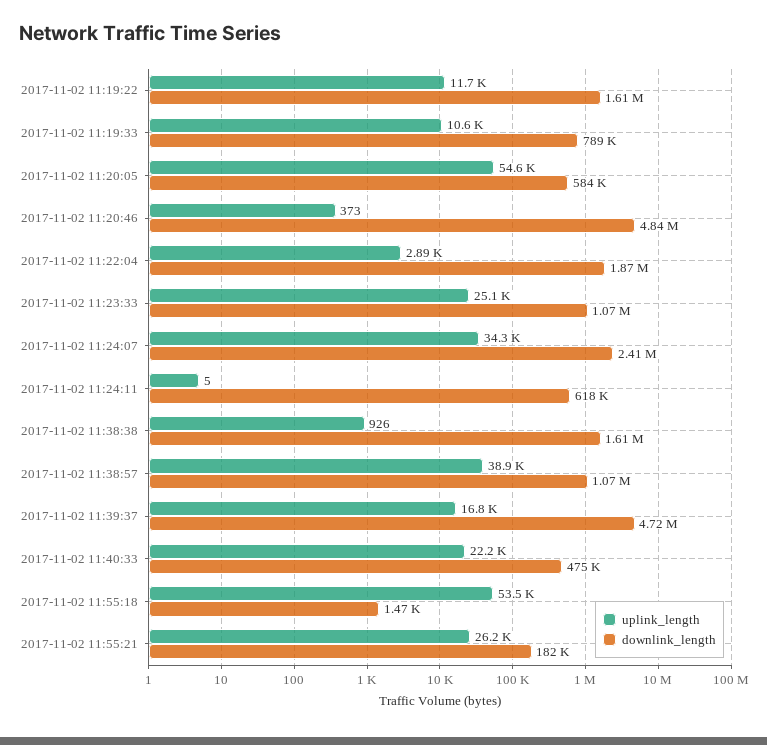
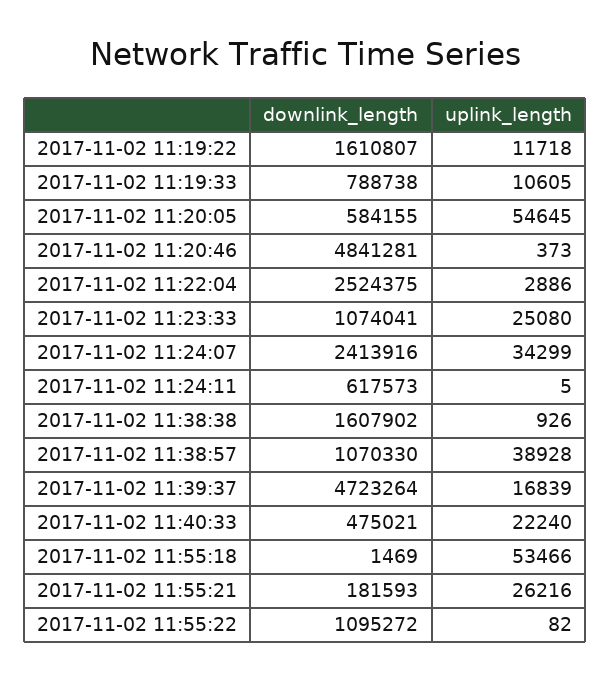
downlink_length, 2017-11-02 11:22:04: 1870000 -> 2524375
downlink_length, 2017-11-02 11:55:22: none -> 1095272
uplink_length, 2017-11-02 11:55:22: none -> 82

